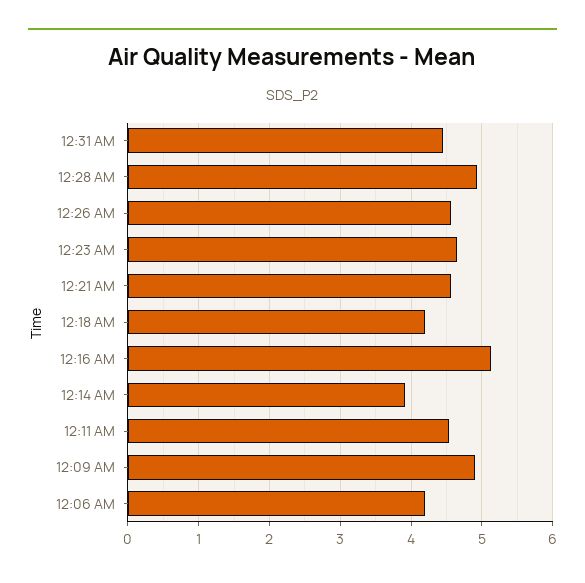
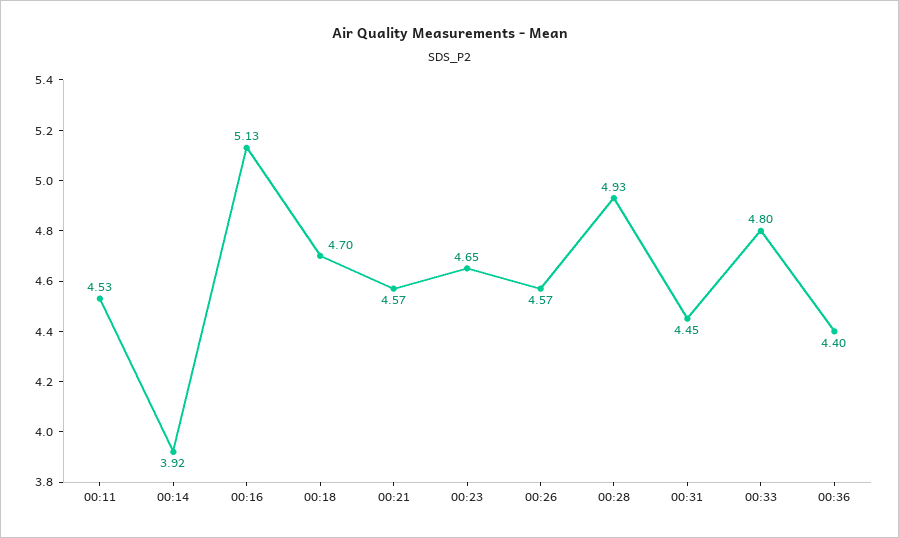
12:18 AM: 4.2 -> 4.7
12:09 AM: 4.9 -> none
12:06 AM: 4.2 -> none
00:33: none -> 4.8
00:36: none -> 4.4

